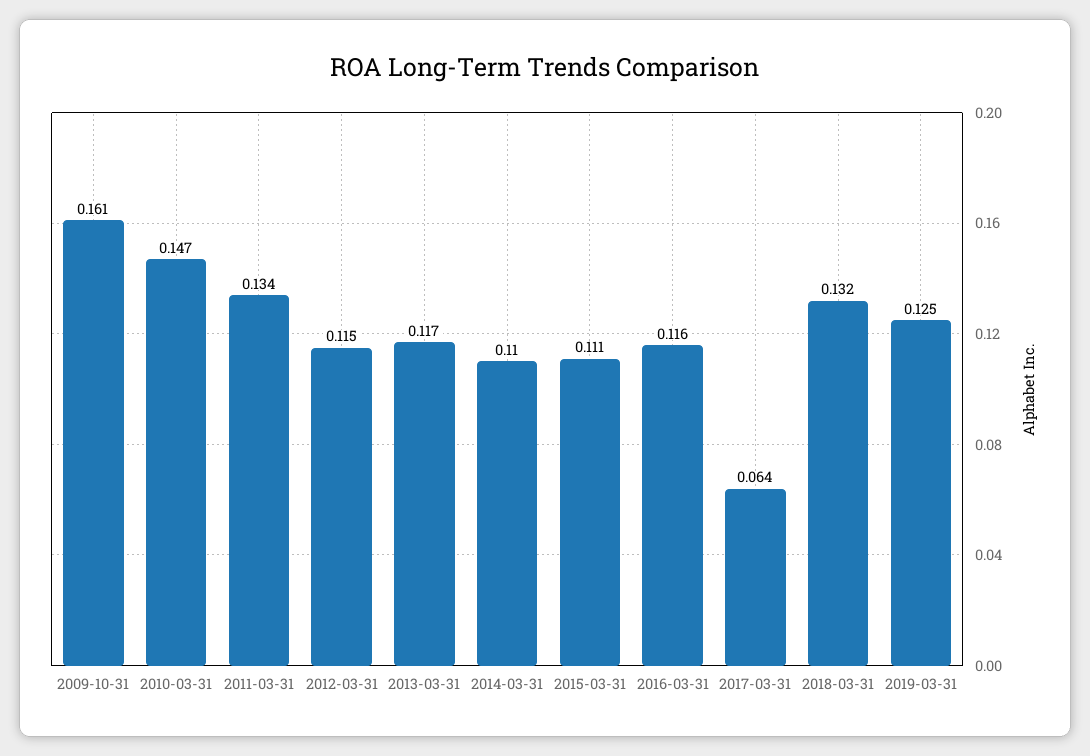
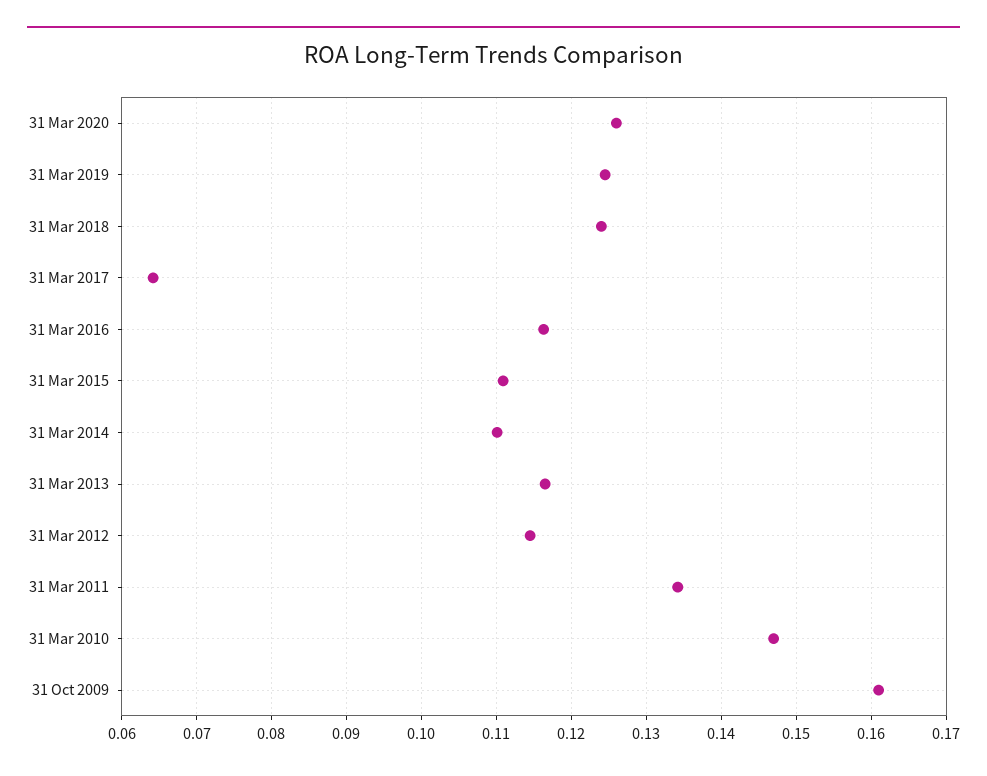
2018-03-31: 0.132 -> 0.124
31 Mar 2020: none -> 0.126

